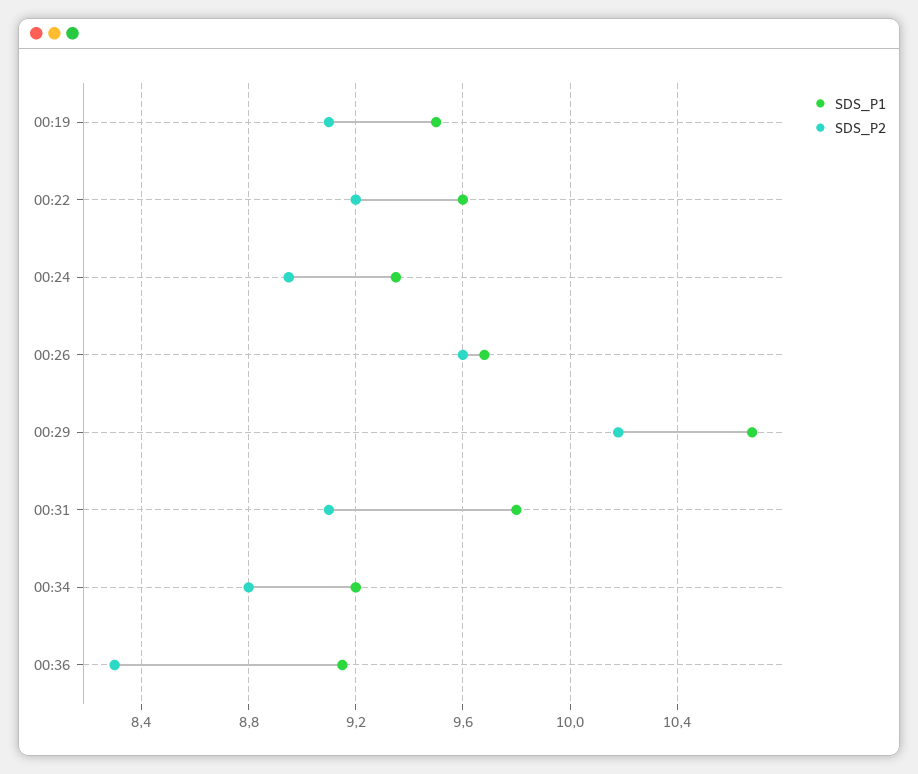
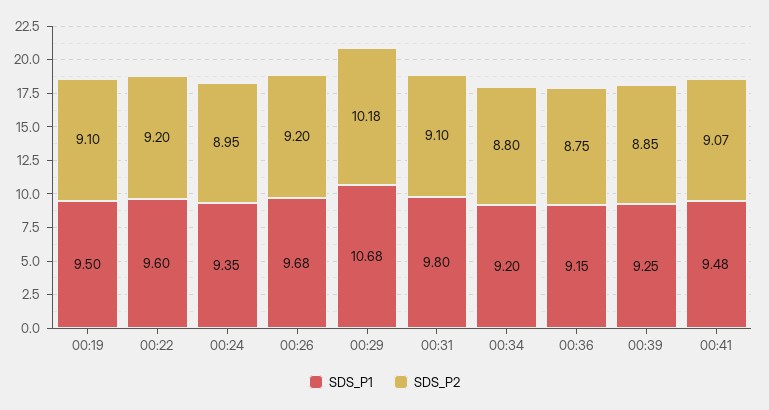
SDS_P2, 00:26: 9.6 -> 9.2
SDS_P2, 00:36: 8.3 -> 8.75
SDS_P1, 00:39: none -> 9.25
SDS_P2, 00:39: none -> 8.85
SDS_P1, 00:41: none -> 9.48
SDS_P2, 00:41: none -> 9.07

